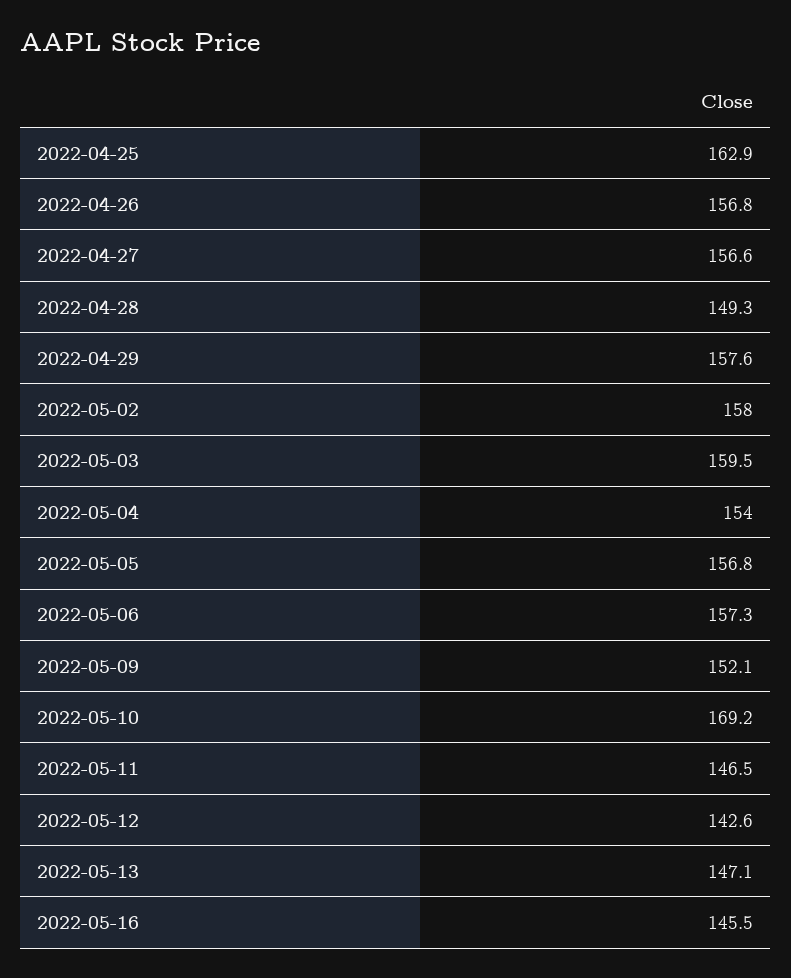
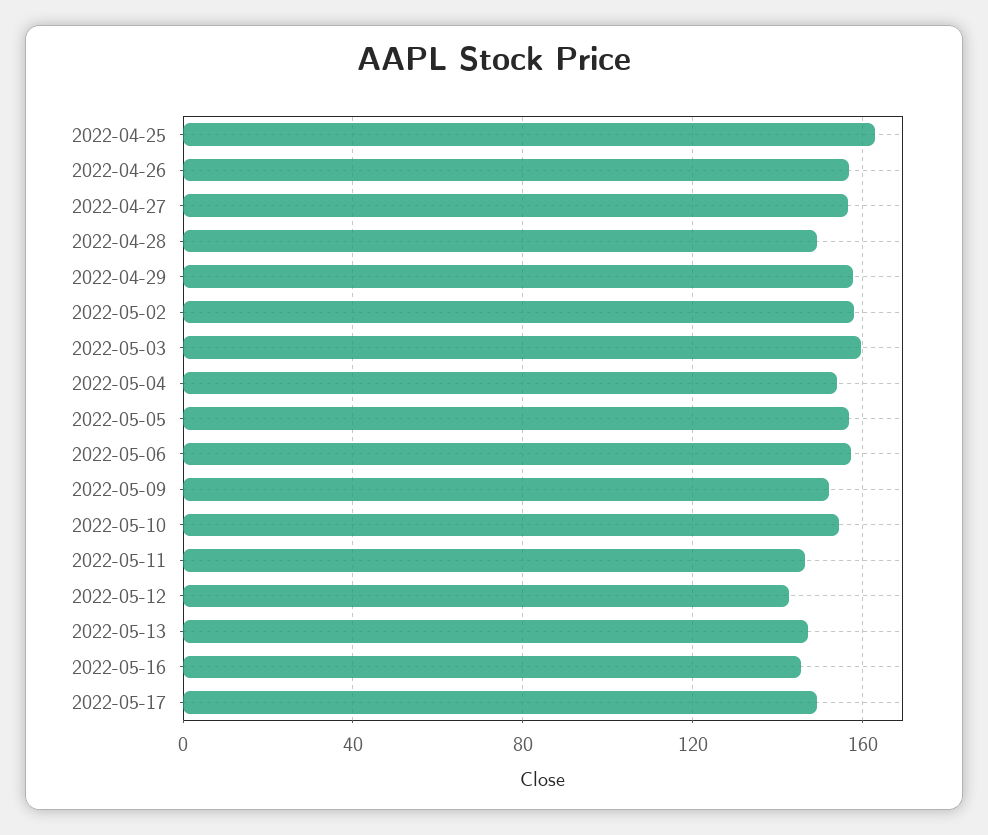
2022-05-10: 169.2 -> 155
2022-05-17: none -> 150

